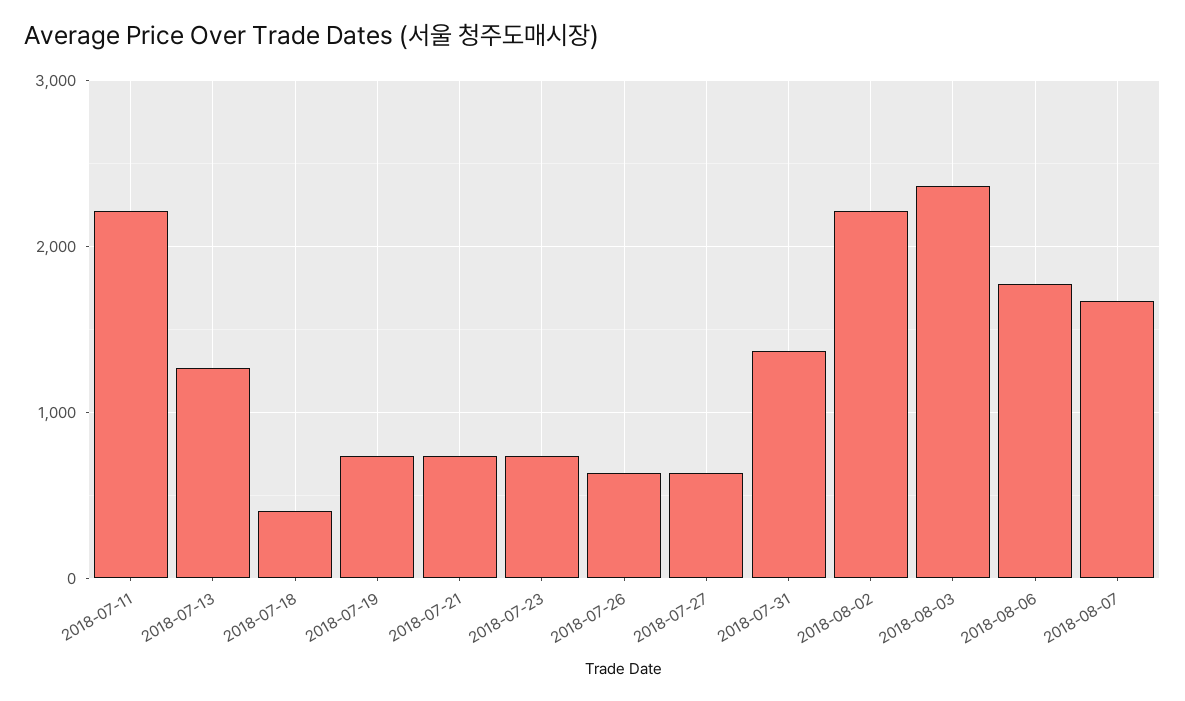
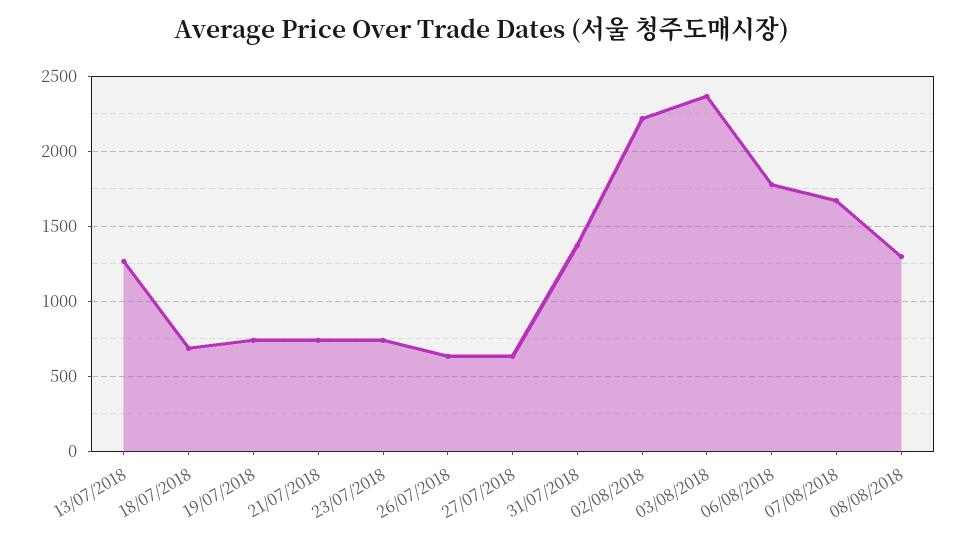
2018-07-11: 2200 -> none
2018-07-18: 400 -> 700
08/08/2018: none -> 1300

